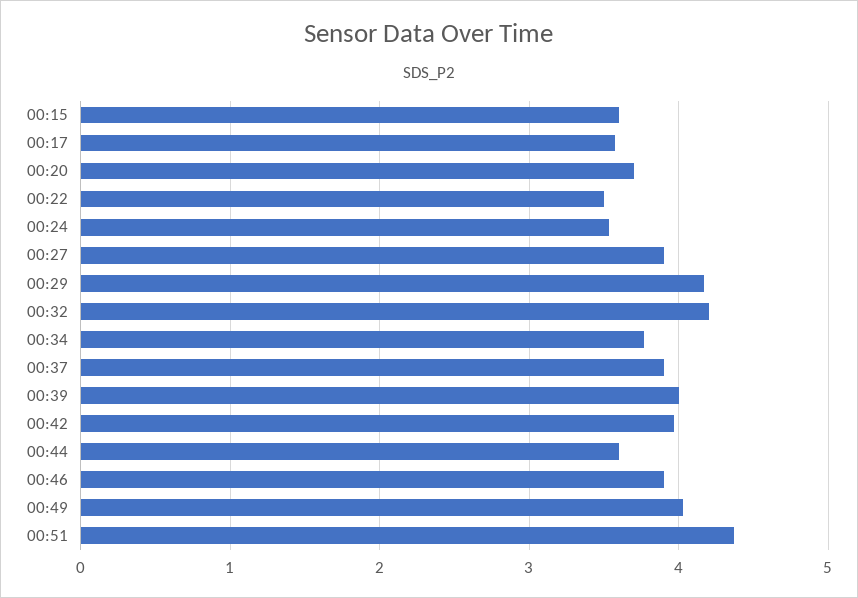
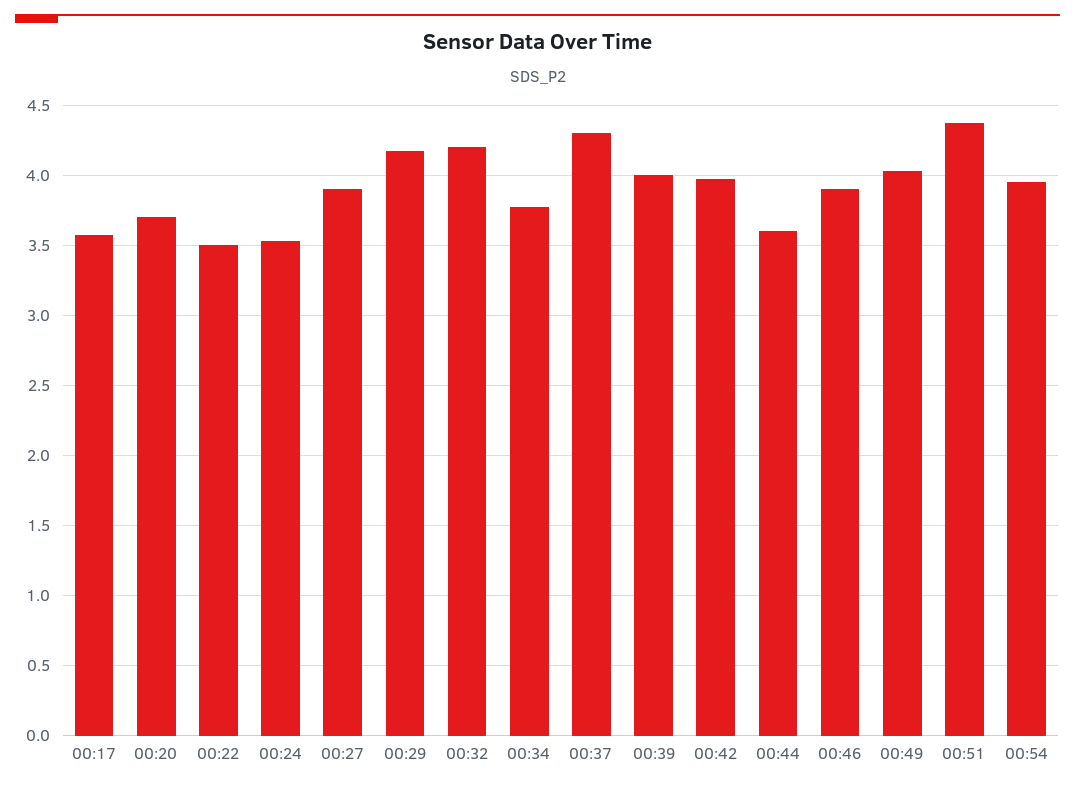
00:15: 3.6 -> none
00:37: 3.9 -> 4.3
00:54: none -> 3.95

